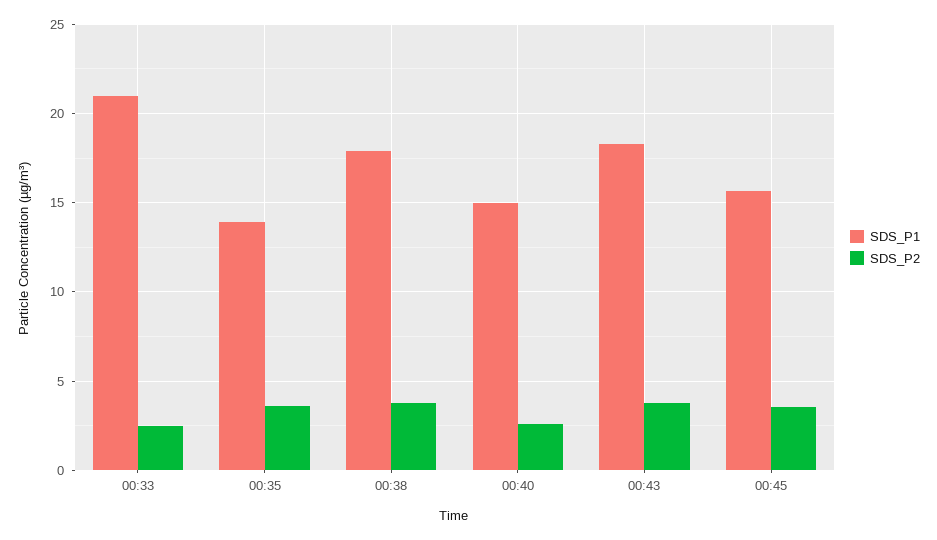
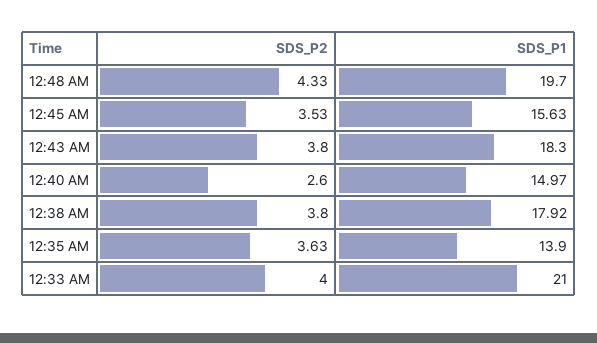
SDS_P2, 00:33: 2.5 -> 4
SDS_P2, 12:48 AM: none -> 4.33
SDS_P1, 12:48 AM: none -> 19.7

